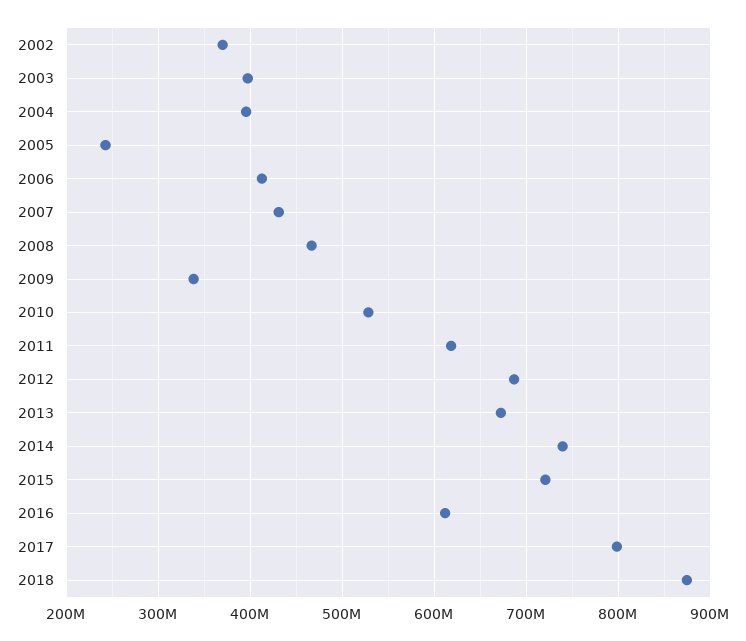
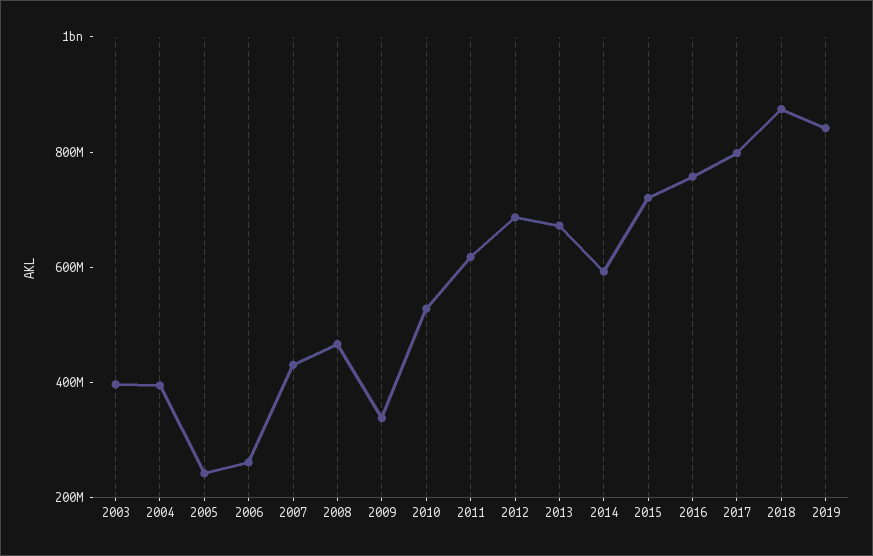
2002: 370000000 -> none
2006: 410000000 -> 250000000
2014: 740000000 -> 600000000
2016: 610000000 -> 750000000
2019: none -> 850000000

